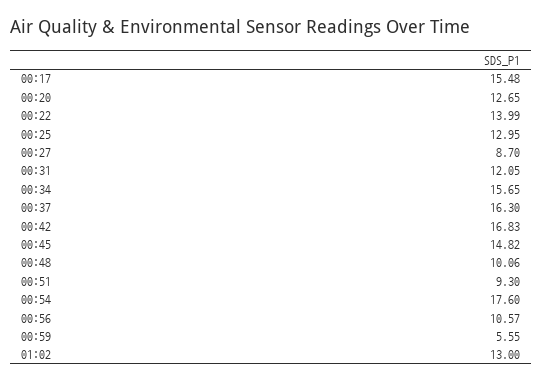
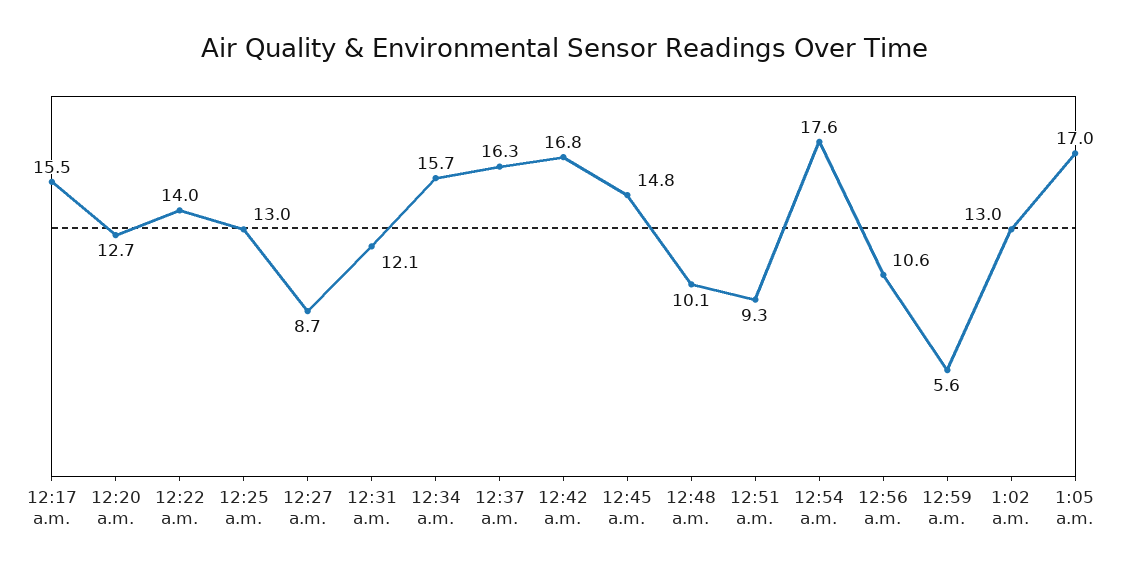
1:05 a.m.: none -> 17

